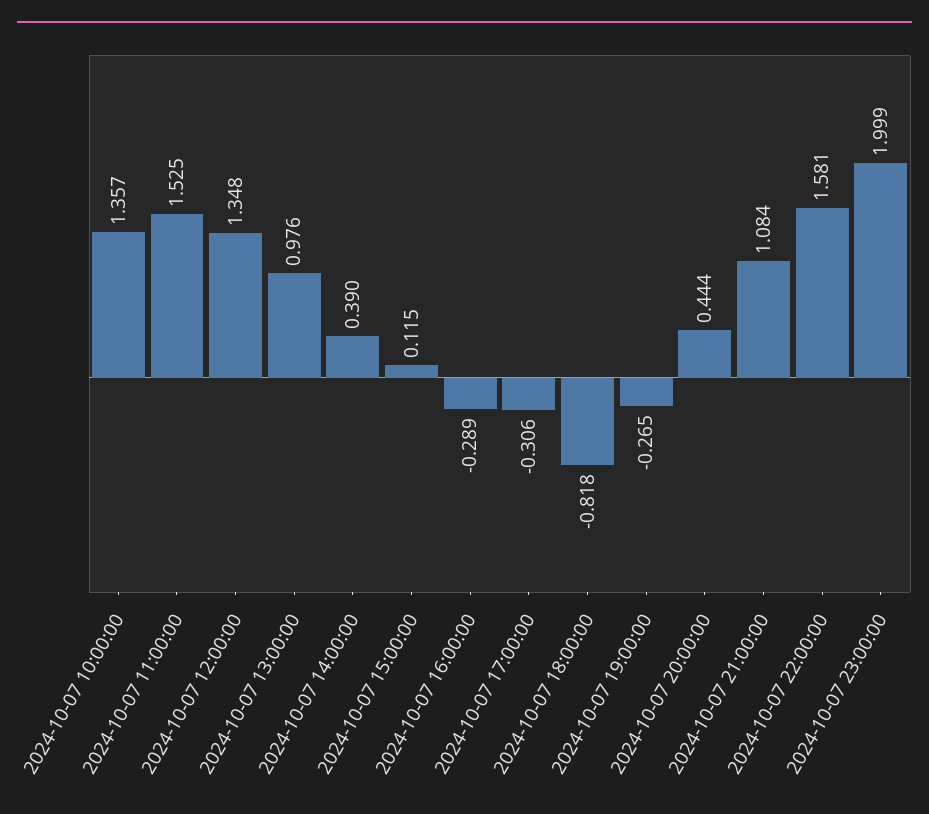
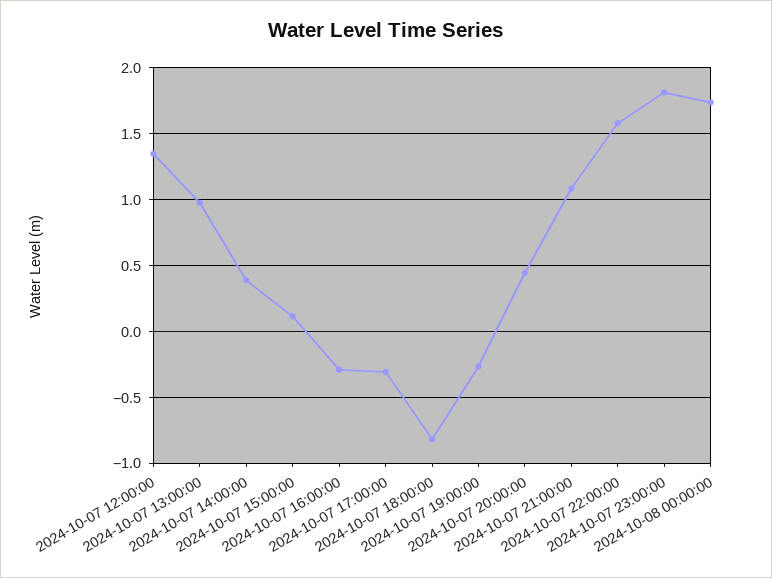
2024-10-07 10:00:00: 1.357 -> none
2024-10-07 11:00:00: 1.525 -> none
2024-10-07 23:00:00: 1.999 -> 1.8
2024-10-08 00:00:00: none -> 1.75

